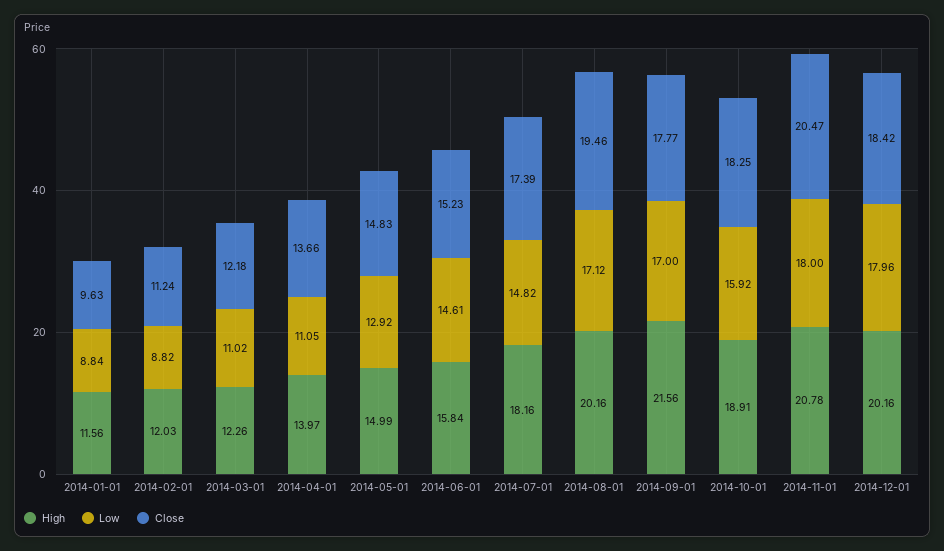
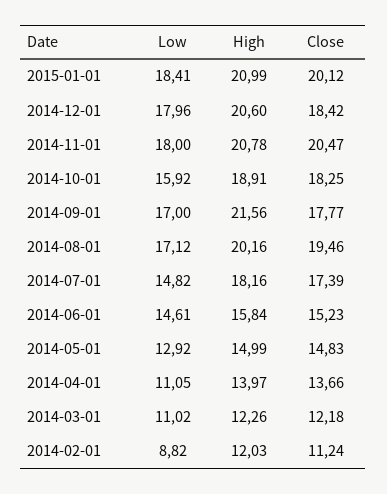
High, 2014-01-01: 11.56 -> none
Low, 2014-01-01: 8.84 -> none
Close, 2014-01-01: 9.63 -> none
High, 2014-12-01: 20.16 -> 20.6
Low, 2015-01-01: none -> 18.41
High, 2015-01-01: none -> 20.99
Close, 2015-01-01: none -> 20.12

